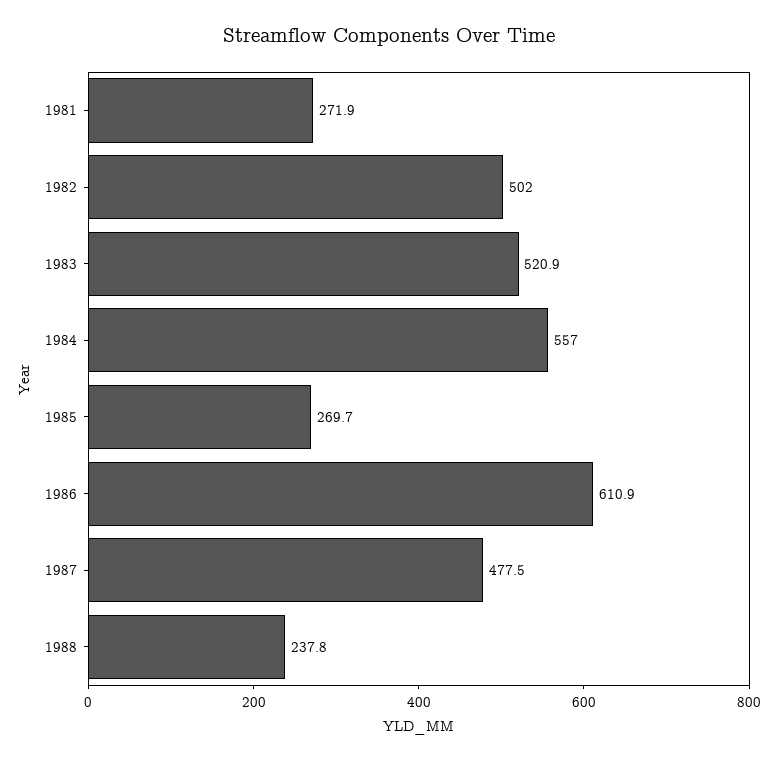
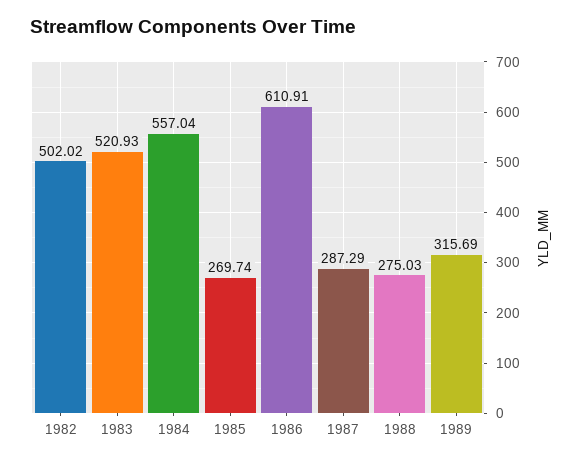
1981: 271.9 -> none
1987: 477.5 -> 287.29
1988: 237.8 -> 275.03
1989: none -> 315.69

